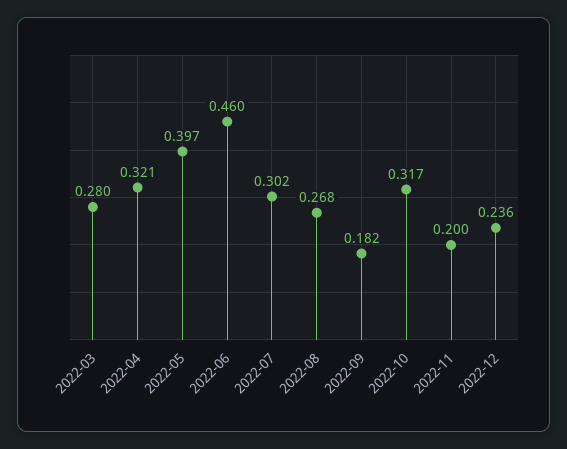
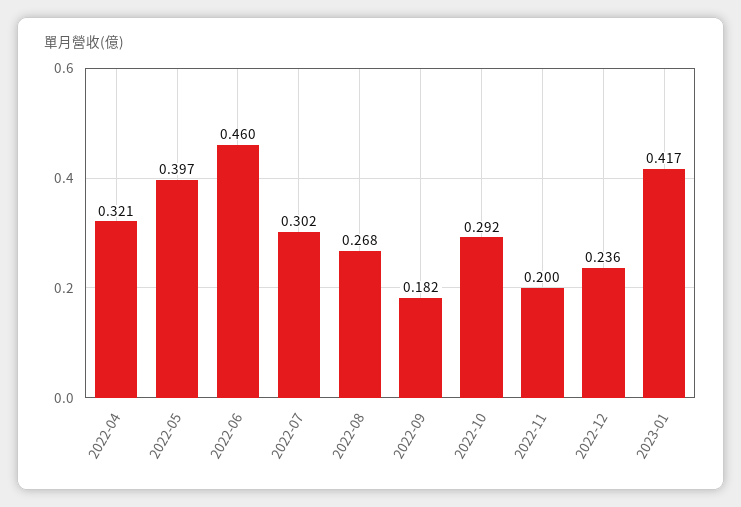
2022-03: 0.28 -> none
2022-10: 0.317 -> 0.292
2023-01: none -> 0.417

